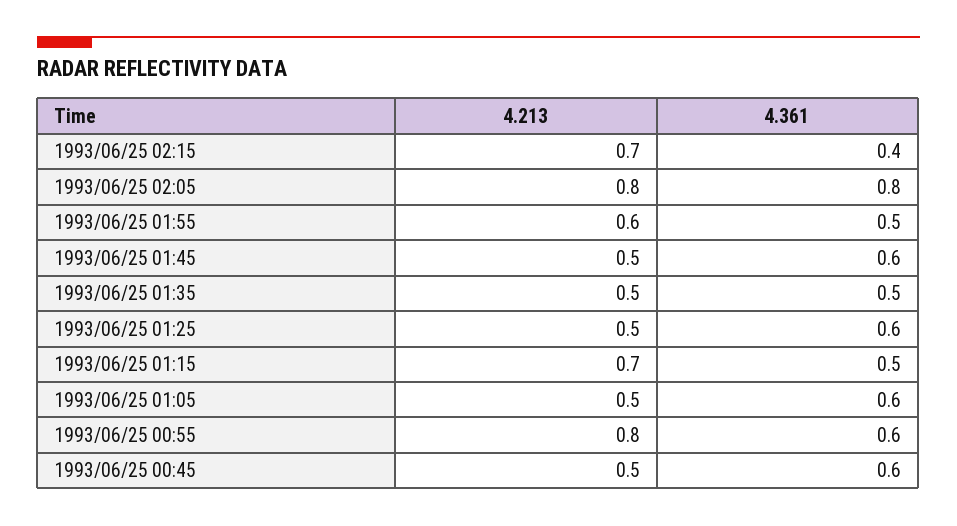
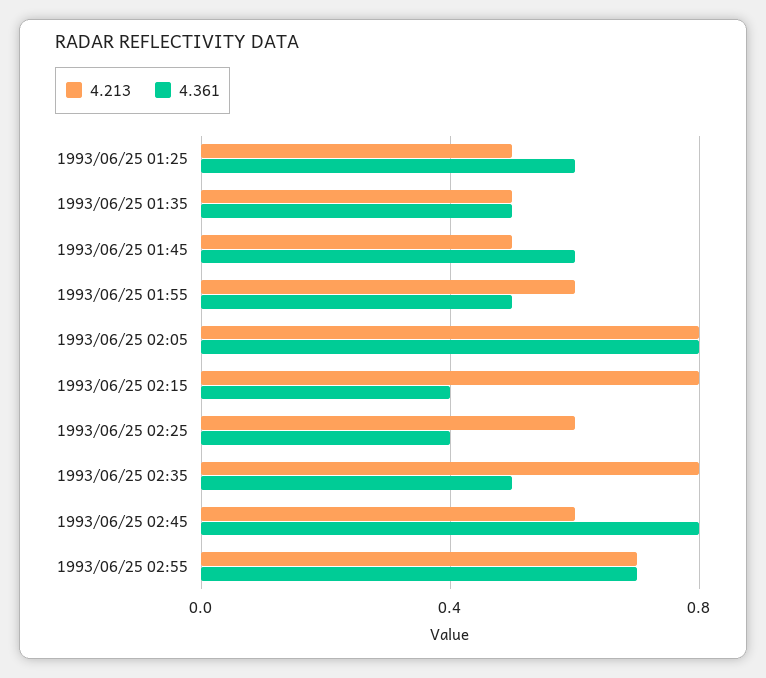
4.213, 1993/06/25 02:15: 0.7 -> 0.8
4.213, 1993/06/25 01:15: 0.7 -> none
4.361, 1993/06/25 01:15: 0.5 -> none
4.213, 1993/06/25 01:05: 0.5 -> none
4.361, 1993/06/25 01:05: 0.6 -> none
4.213, 1993/06/25 00:55: 0.8 -> none
4.361, 1993/06/25 00:55: 0.6 -> none
4.213, 1993/06/25 00:45: 0.5 -> none
4.361, 1993/06/25 00:45: 0.6 -> none
4.213, 1993/06/25 02:25: none -> 0.6
4.361, 1993/06/25 02:25: none -> 0.4
4.213, 1993/06/25 02:35: none -> 0.8
4.361, 1993/06/25 02:35: none -> 0.5
4.213, 1993/06/25 02:45: none -> 0.6
4.361, 1993/06/25 02:45: none -> 0.8
4.213, 1993/06/25 02:55: none -> 0.7
4.361, 1993/06/25 02:55: none -> 0.7

